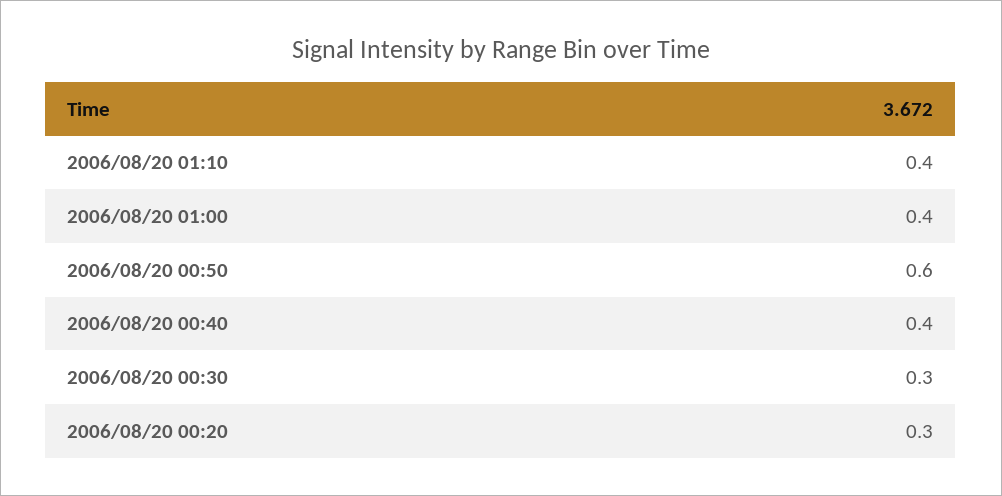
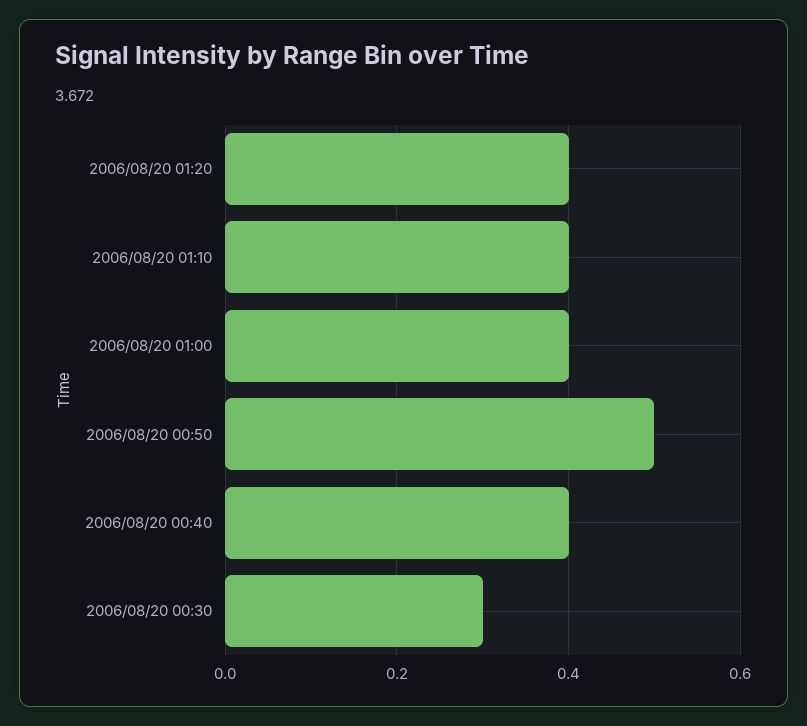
2006/08/20 00:50: 0.6 -> 0.5
2006/08/20 00:20: 0.3 -> none
2006/08/20 01:20: none -> 0.4

